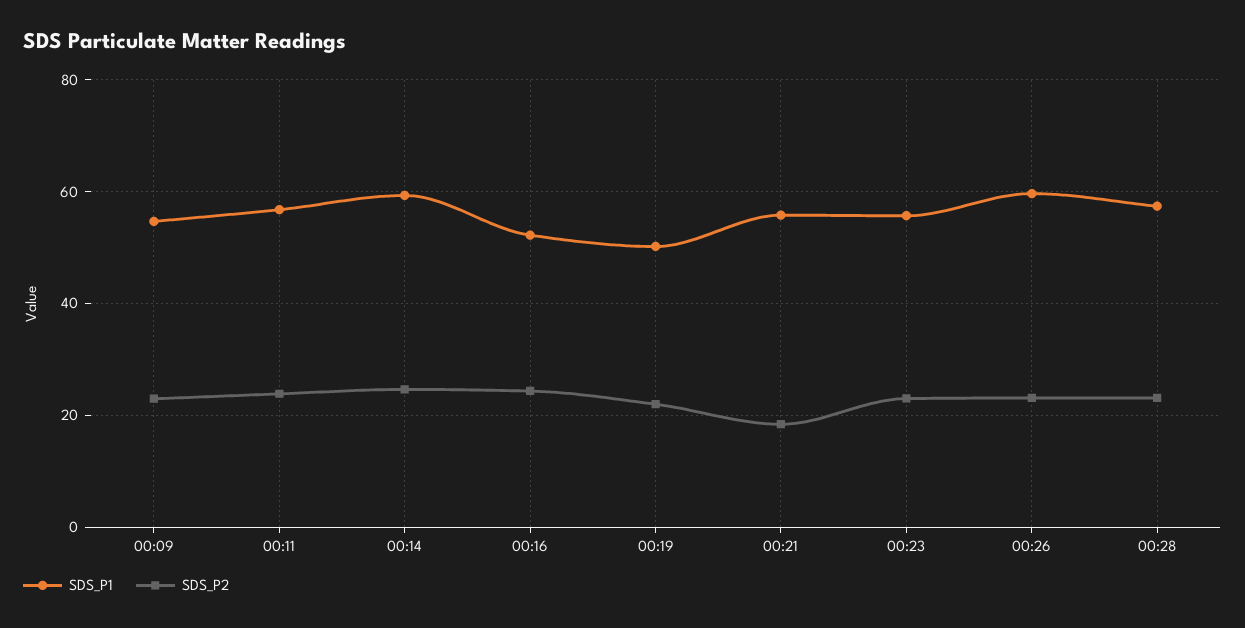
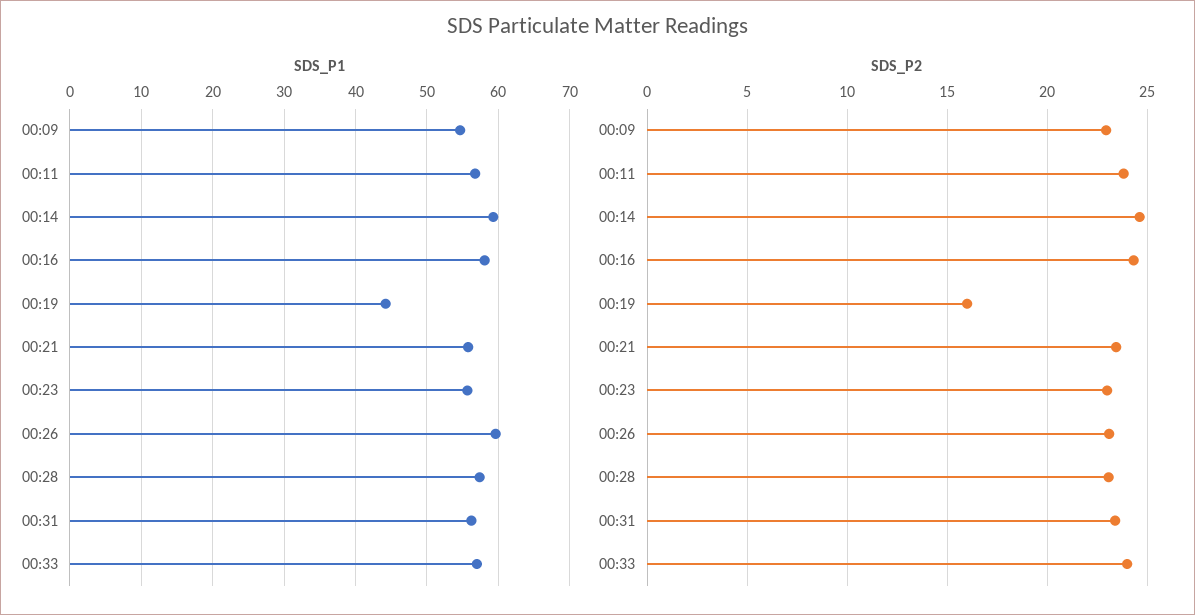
SDS_P1, 00:16: 52 -> 58
SDS_P1, 00:19: 50 -> 44
SDS_P2, 00:19: 22 -> 16
SDS_P2, 00:21: 18 -> 23.5
SDS_P1, 00:31: none -> 56
SDS_P1, 00:33: none -> 57
SDS_P2, 00:31: none -> 23.5
SDS_P2, 00:33: none -> 24

